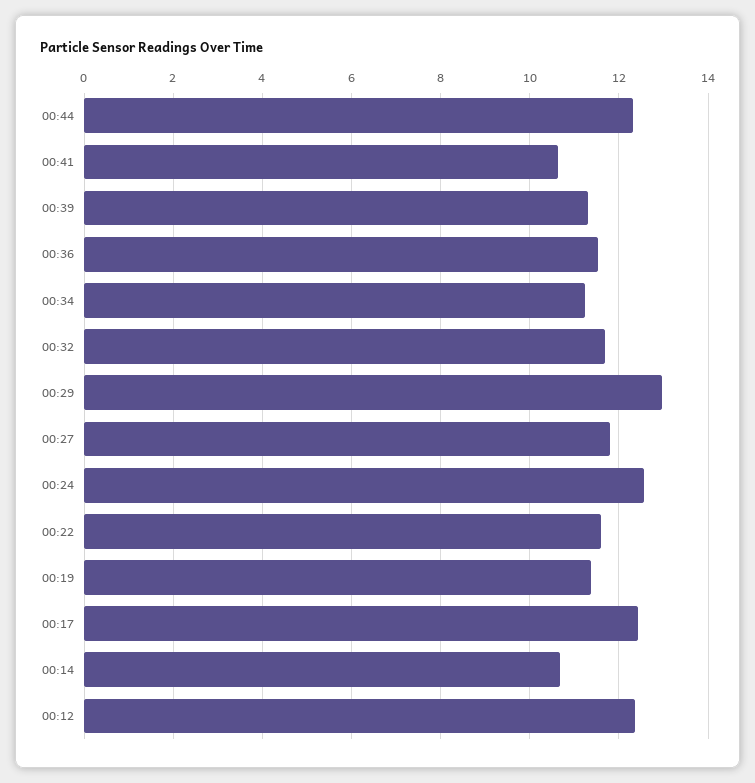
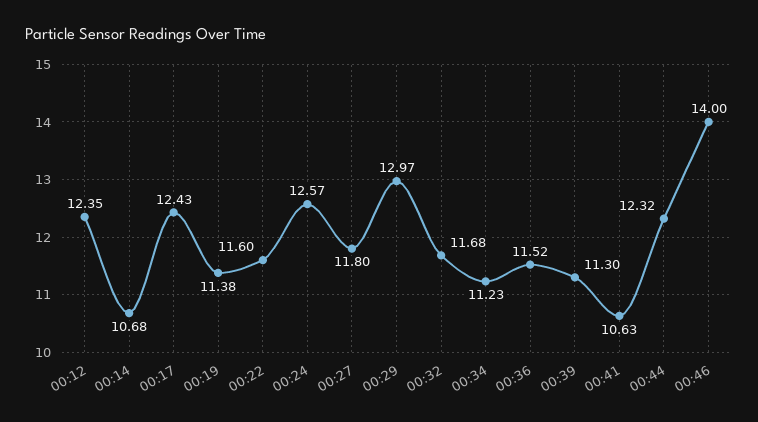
00:46: none -> 14

